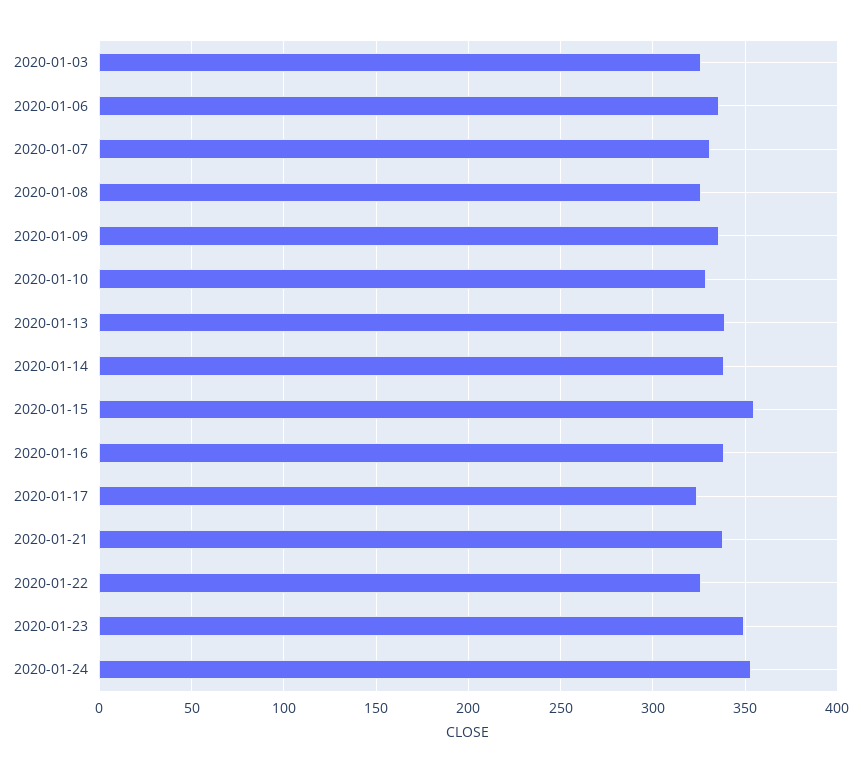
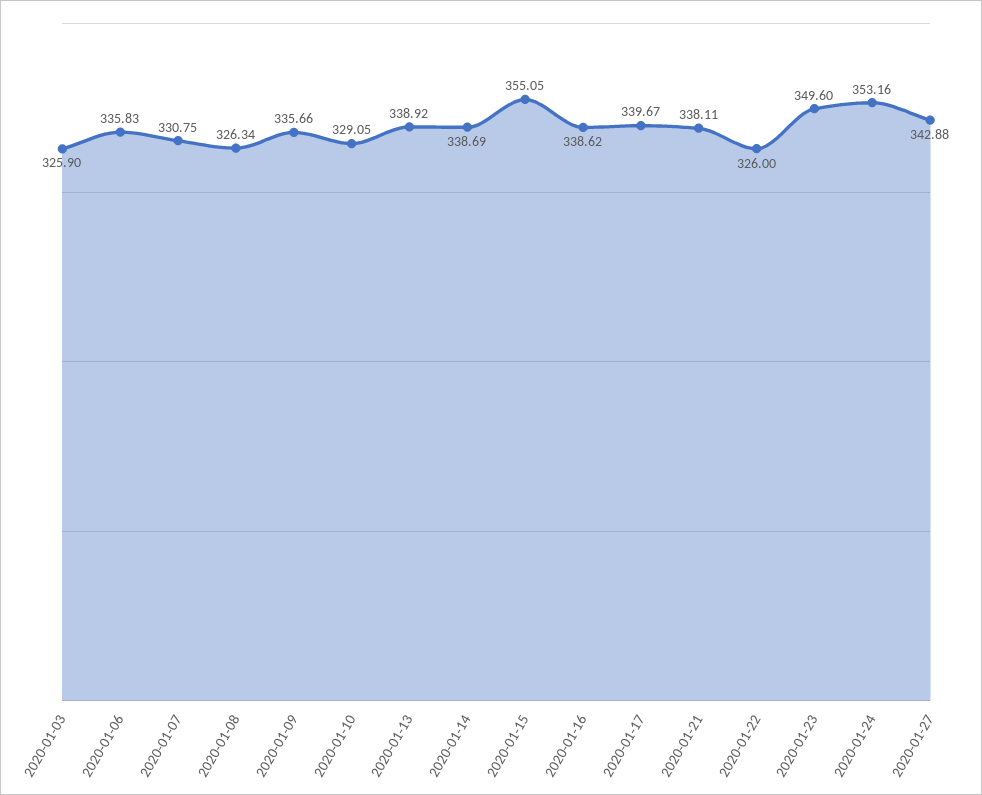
2020-01-17: 325 -> 339.67
2020-01-27: none -> 342.88

